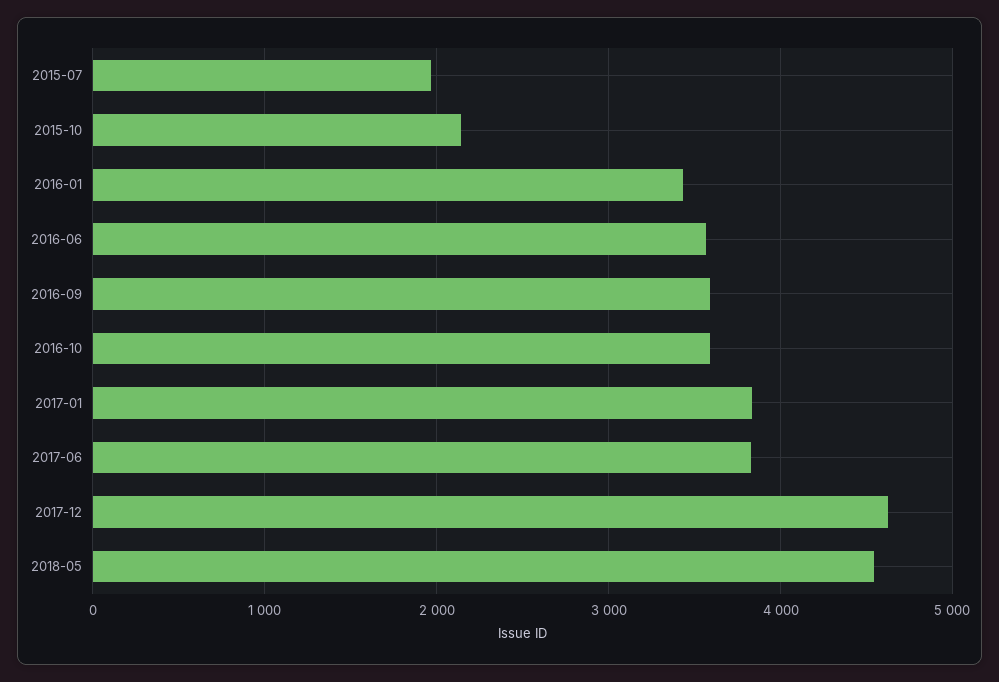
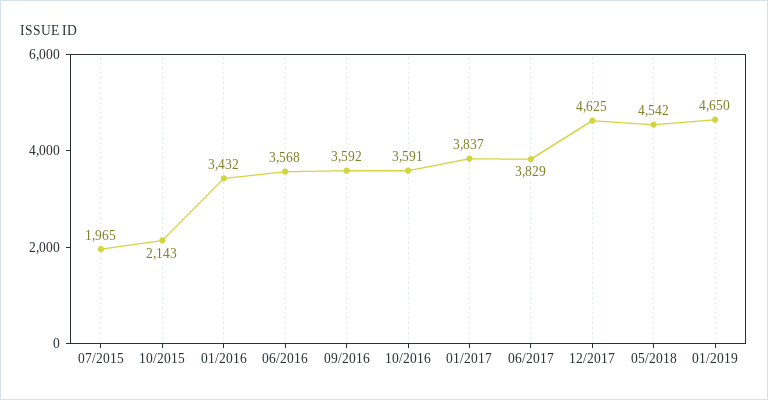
01/2019: none -> 4650

